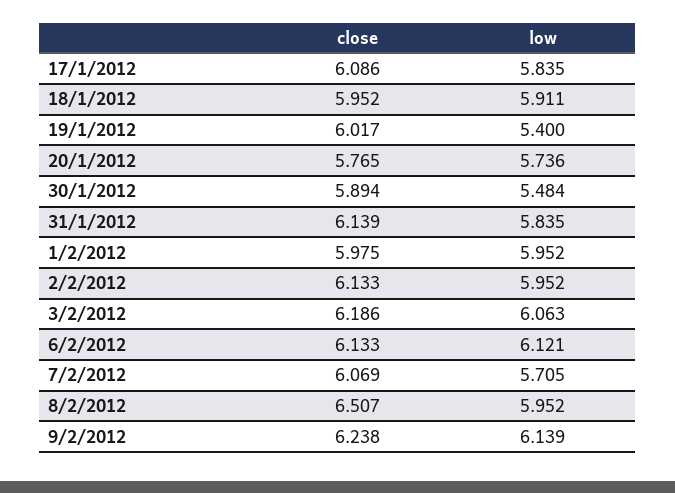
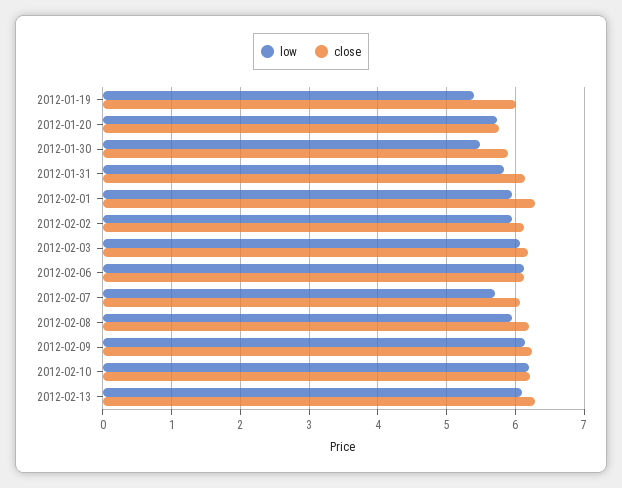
close, 17/1/2012: 6.086 -> none
low, 17/1/2012: 5.835 -> none
close, 18/1/2012: 5.952 -> none
low, 18/1/2012: 5.911 -> none
close, 1/2/2012: 5.975 -> 6.3
close, 8/2/2012: 6.507 -> 6.2
low, 2012-02-10: none -> 6.2
close, 2012-02-10: none -> 6.2
low, 2012-02-13: none -> 6.1
close, 2012-02-13: none -> 6.3

